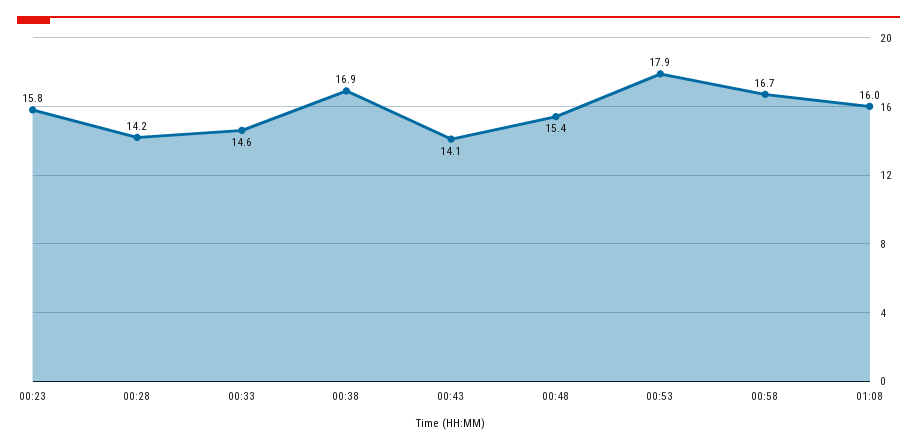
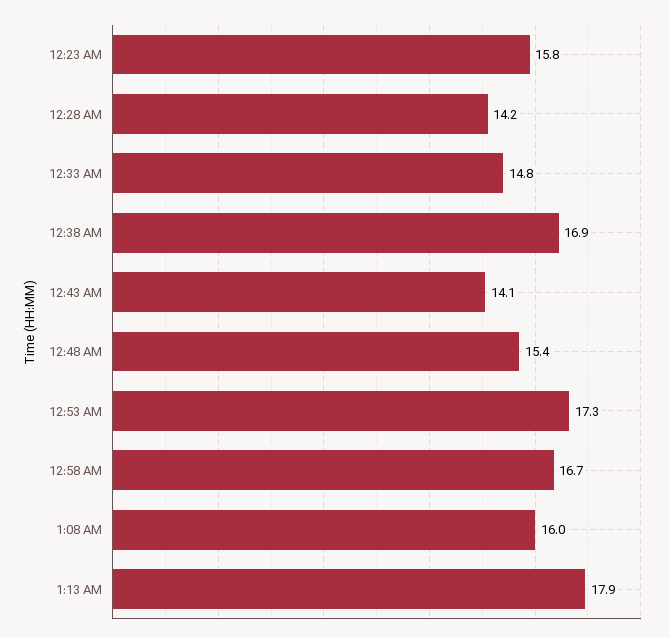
00:33: 14.6 -> 14.8
00:53: 17.9 -> 17.3
1:13 AM: none -> 17.9

